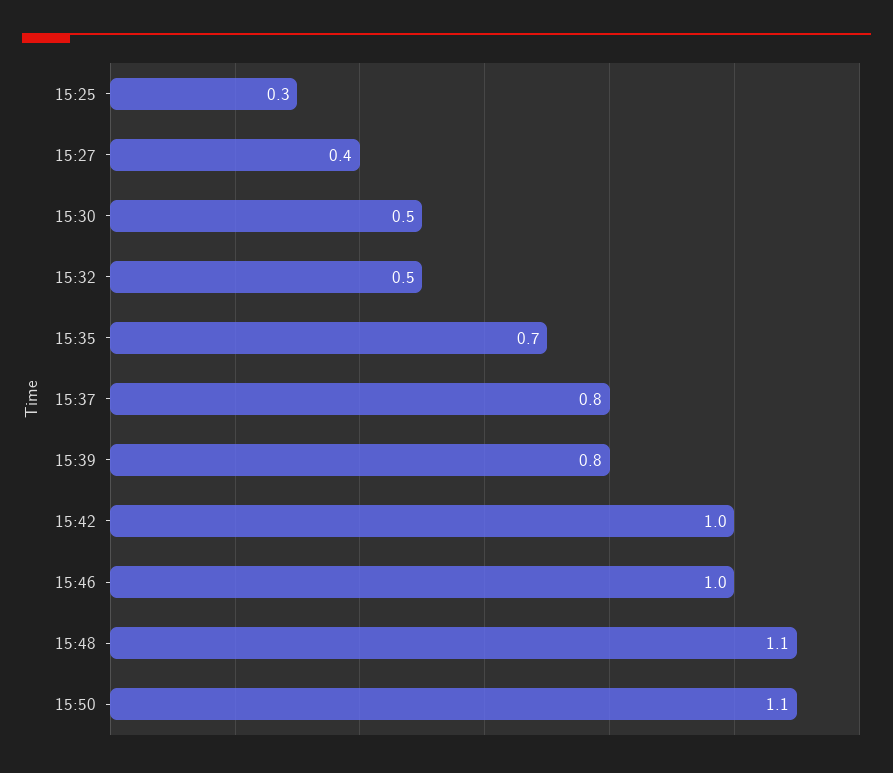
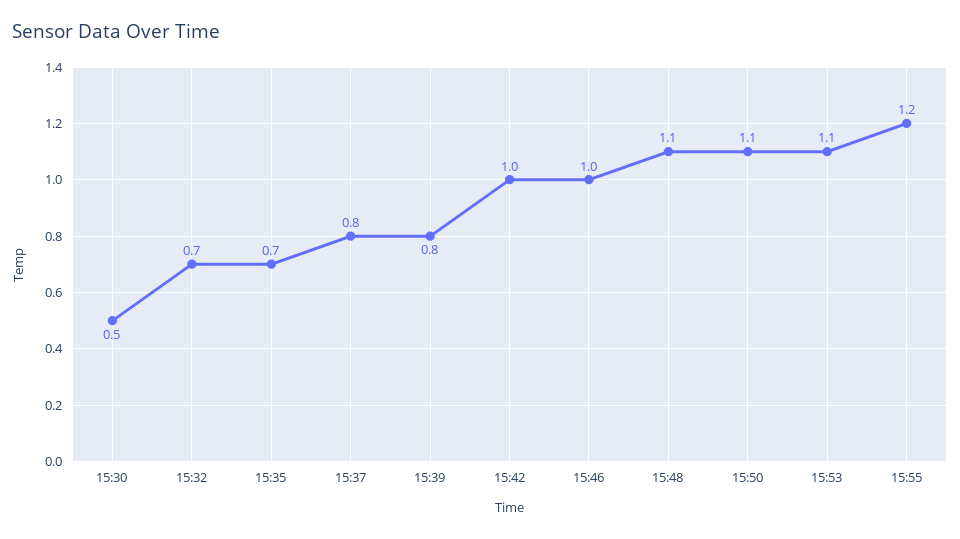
15:25: 0.3 -> none
15:27: 0.4 -> none
15:32: 0.5 -> 0.7
15:53: none -> 1.1
15:55: none -> 1.2

